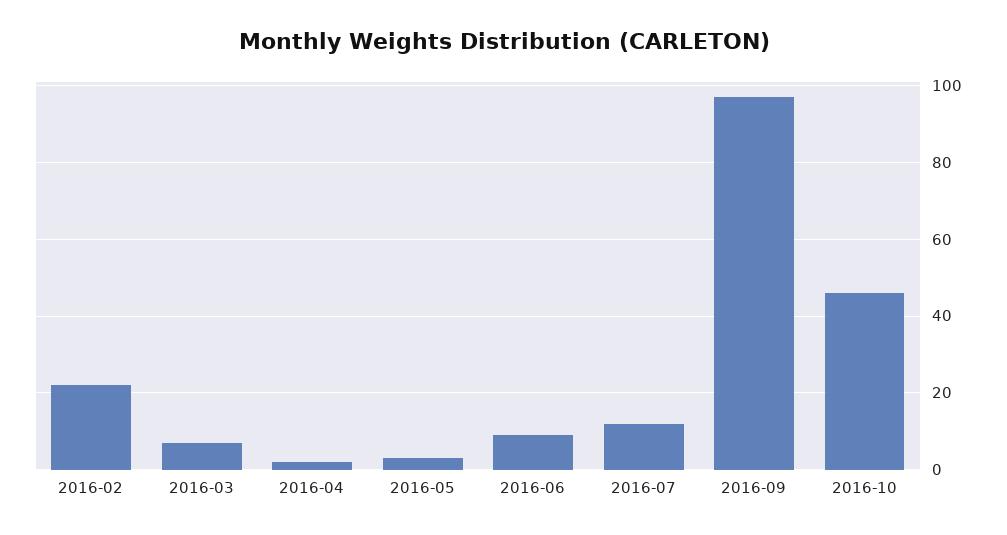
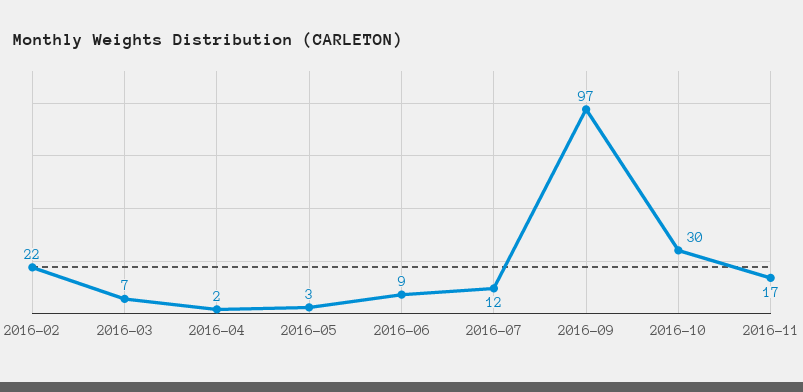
2016-10: 45 -> 30
2016-11: none -> 17

